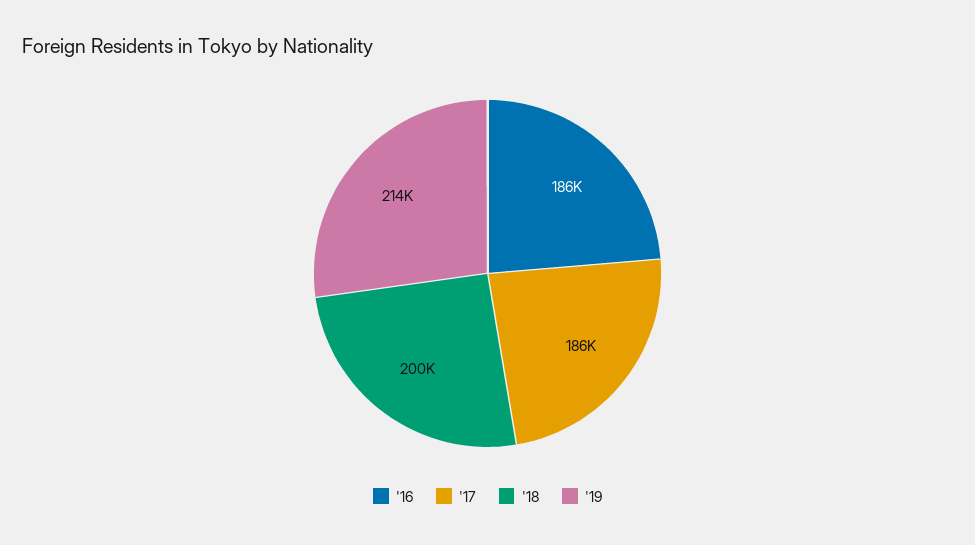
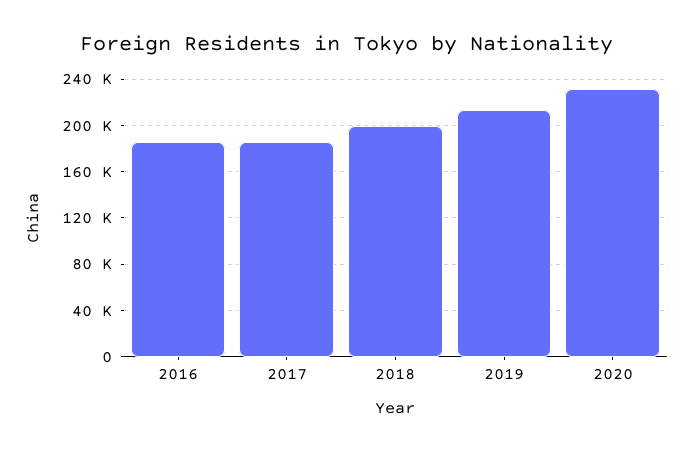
2020: none -> 230000

